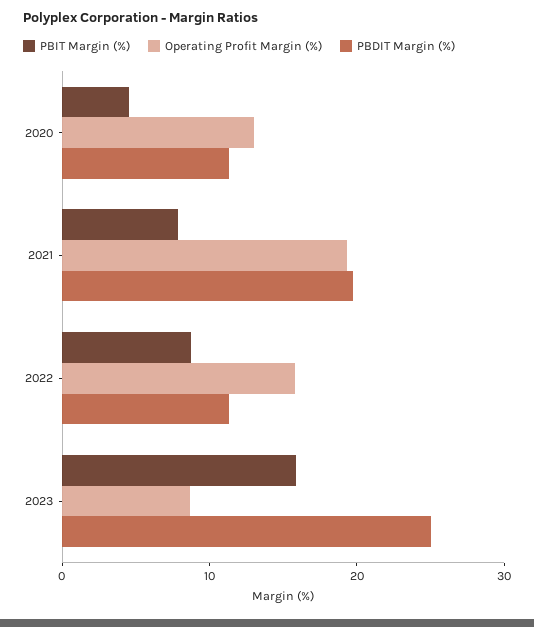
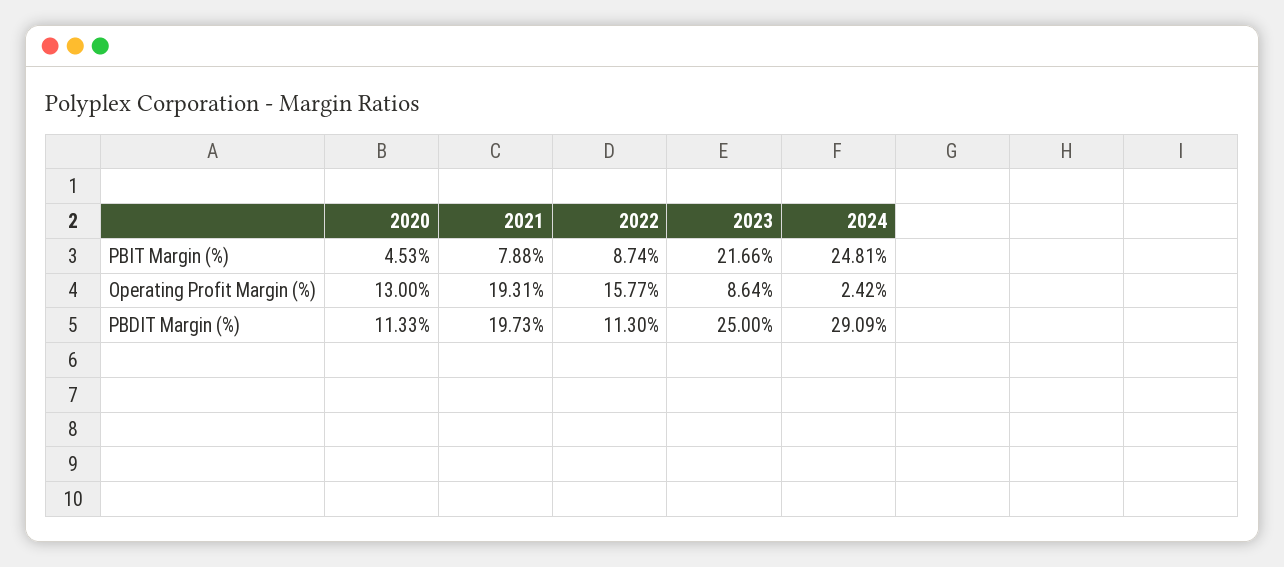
PBIT Margin (%), 2023: 16 -> 21.66
PBIT Margin (%), 2024: none -> 24.81
Operating Profit Margin (%), 2024: none -> 2.42
PBDIT Margin (%), 2024: none -> 29.09

